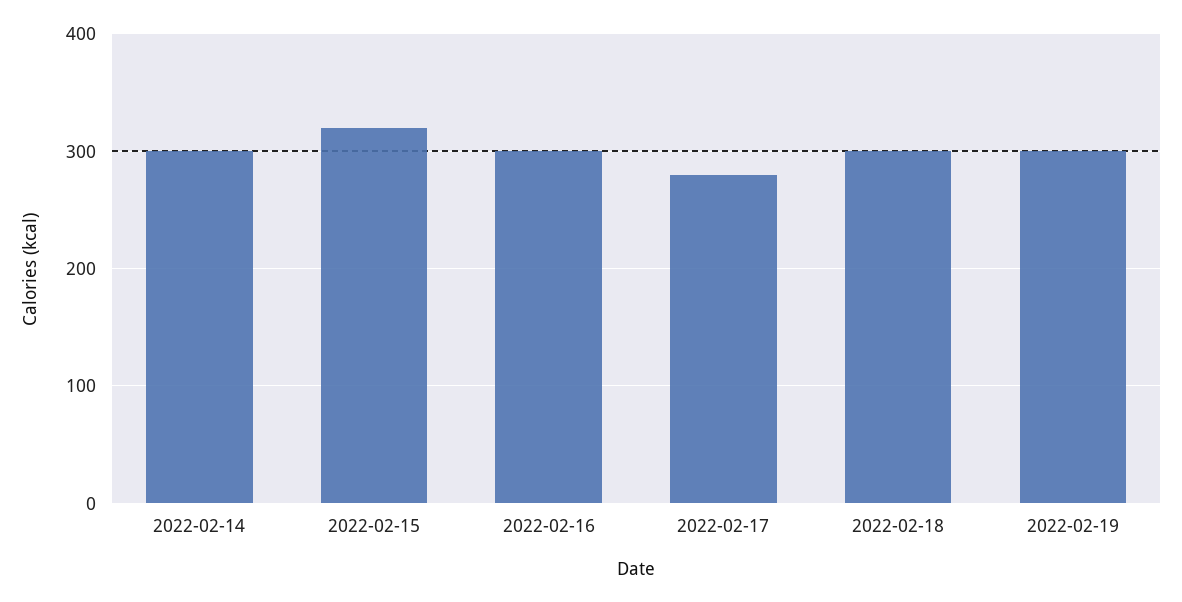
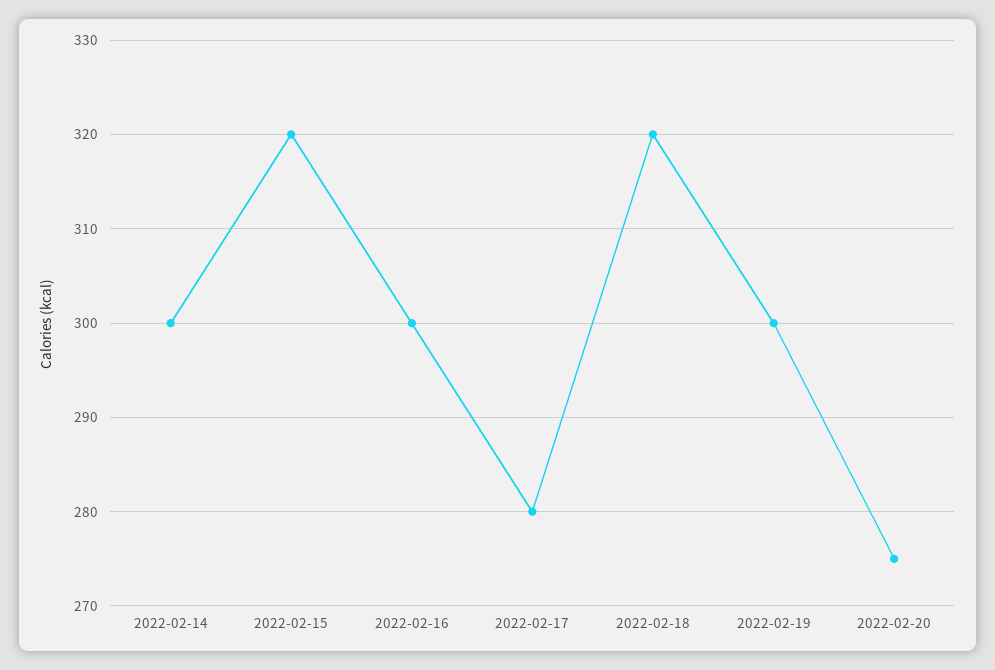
2022-02-18: 300 -> 320
2022-02-20: none -> 275

